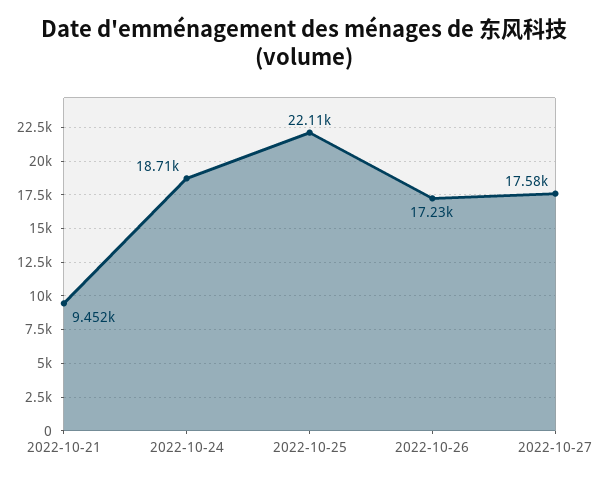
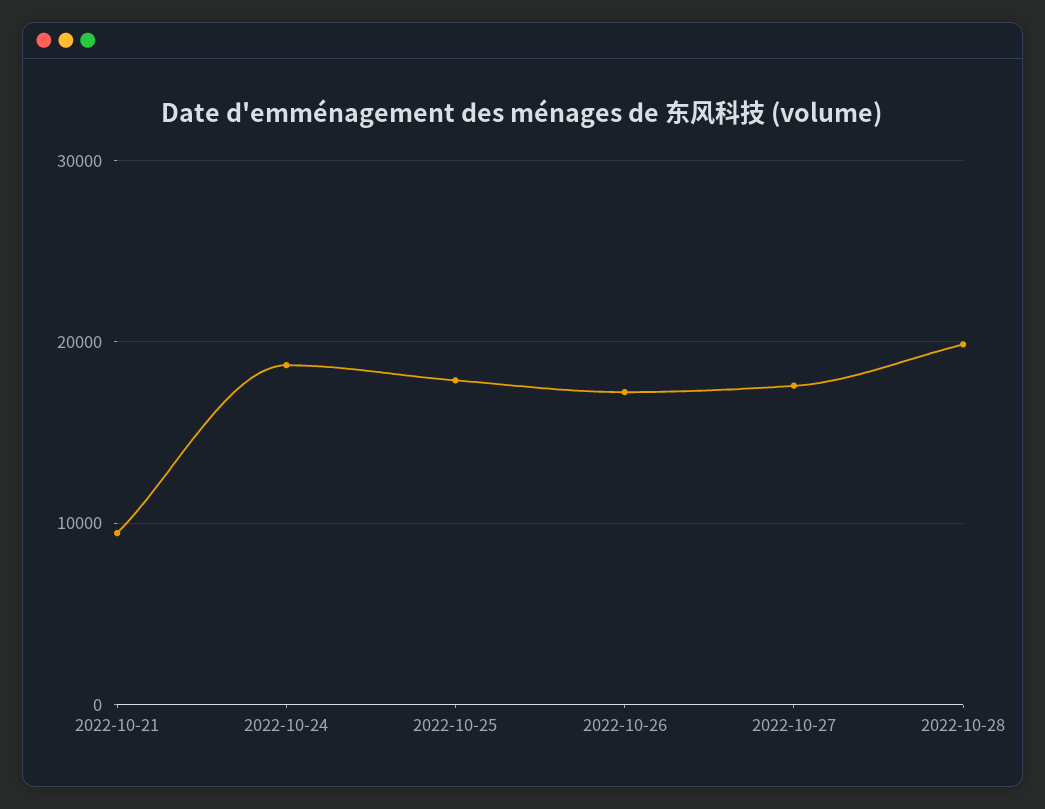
2022-10-25: 22110 -> 18000
2022-10-28: none -> 20000

